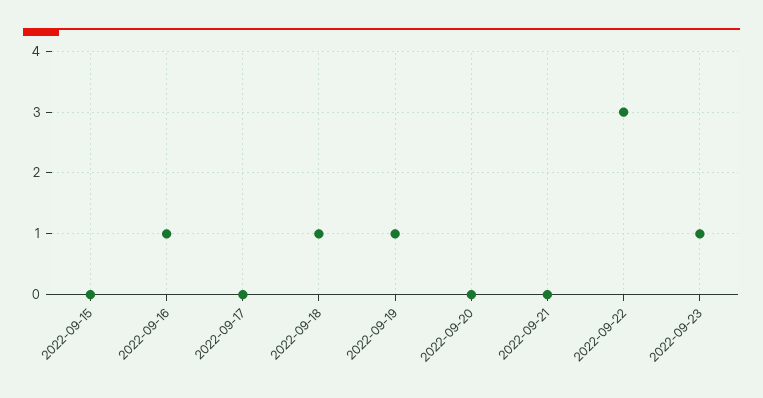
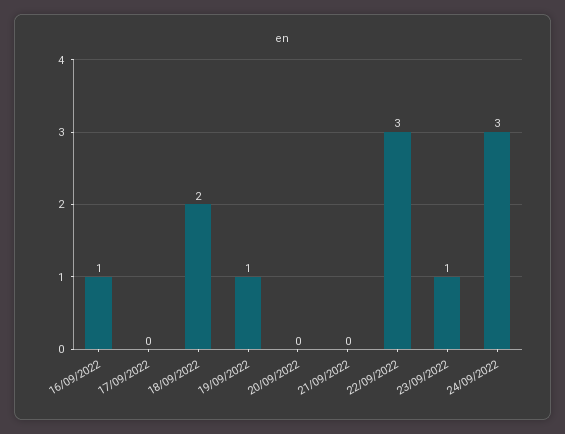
2022-09-15: 0 -> none
2022-09-18: 1 -> 2
24/09/2022: none -> 3

